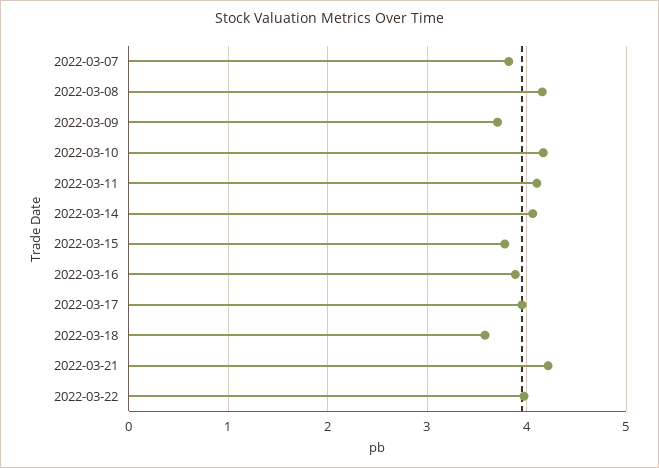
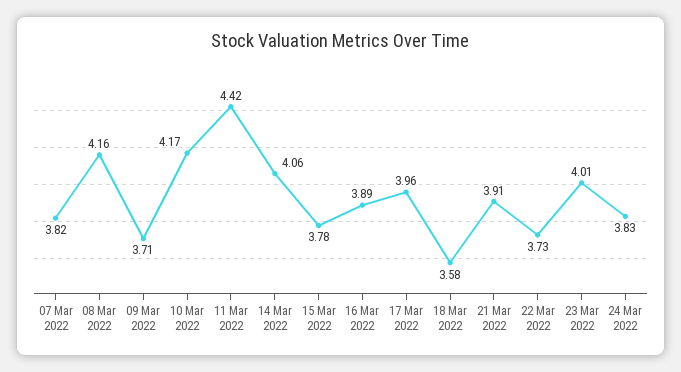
2022-03-11: 4.1 -> 4.42
2022-03-21: 4.2 -> 3.91
2022-03-22: 4 -> 3.73
23 Mar 2022: none -> 4.01
24 Mar 2022: none -> 3.83

